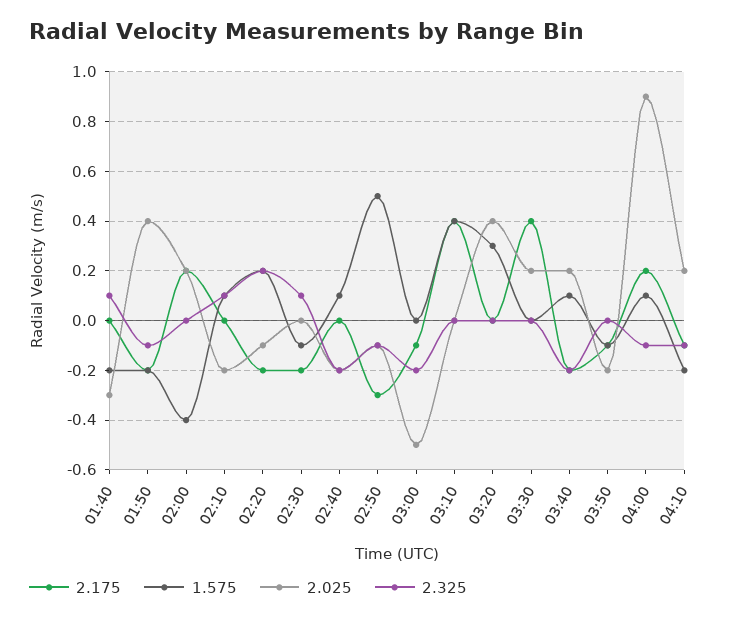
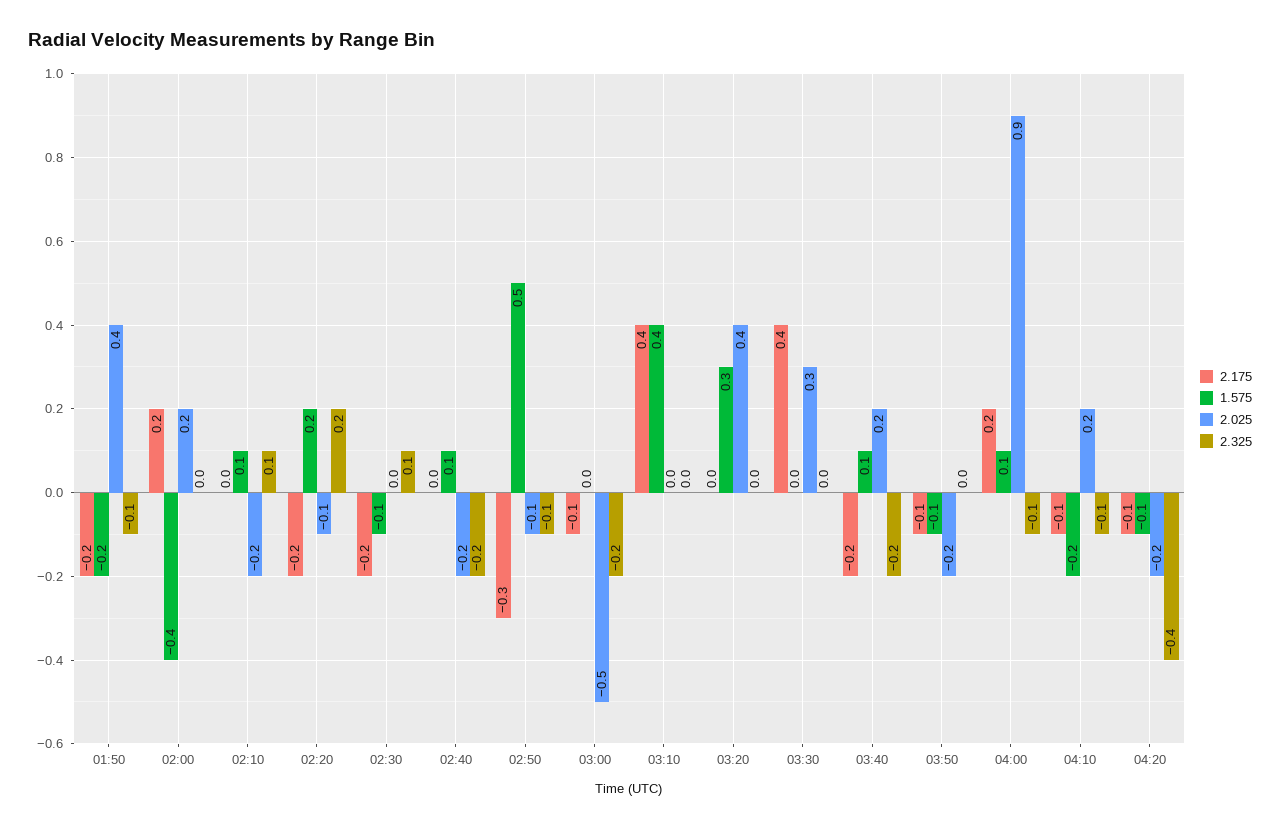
2.175, 01:40: 0 -> none
1.575, 01:40: -0.2 -> none
2.025, 01:40: -0.3 -> none
2.325, 01:40: 0.1 -> none
2.025, 03:30: 0.2 -> 0.3
2.175, 04:20: none -> -0.1
1.575, 04:20: none -> -0.1
2.025, 04:20: none -> -0.2
2.325, 04:20: none -> -0.4

